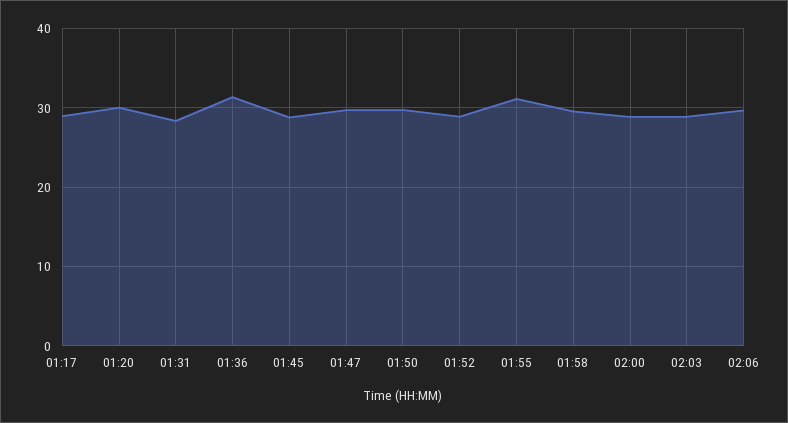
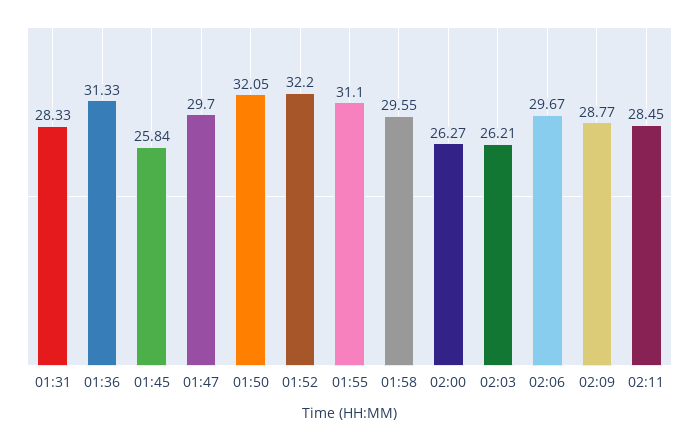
01:17: 29 -> none
01:20: 30 -> none
01:45: 29 -> 25.84
01:50: 30 -> 32.05
01:52: 29 -> 32.2
02:00: 29 -> 26.27
02:03: 29 -> 26.21
02:09: none -> 28.77
02:11: none -> 28.45

